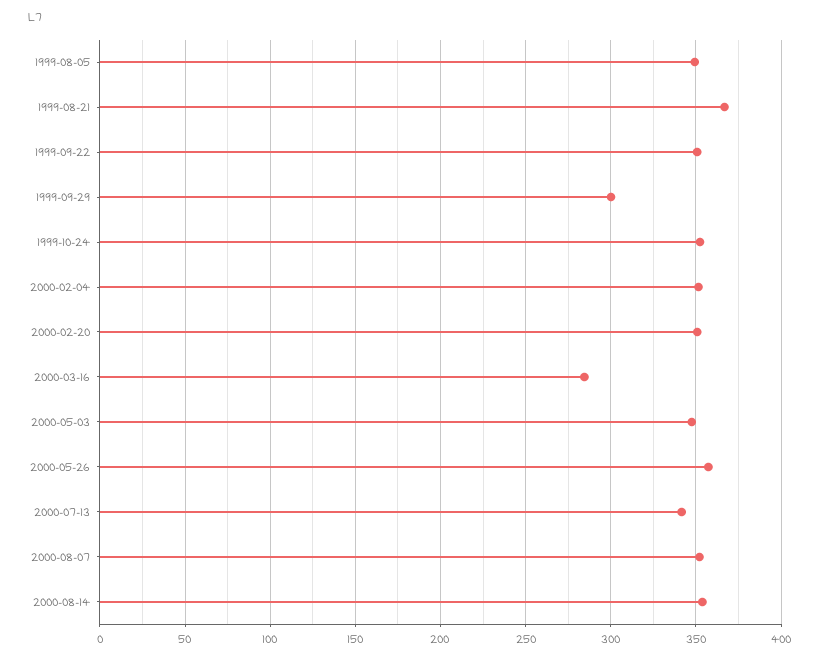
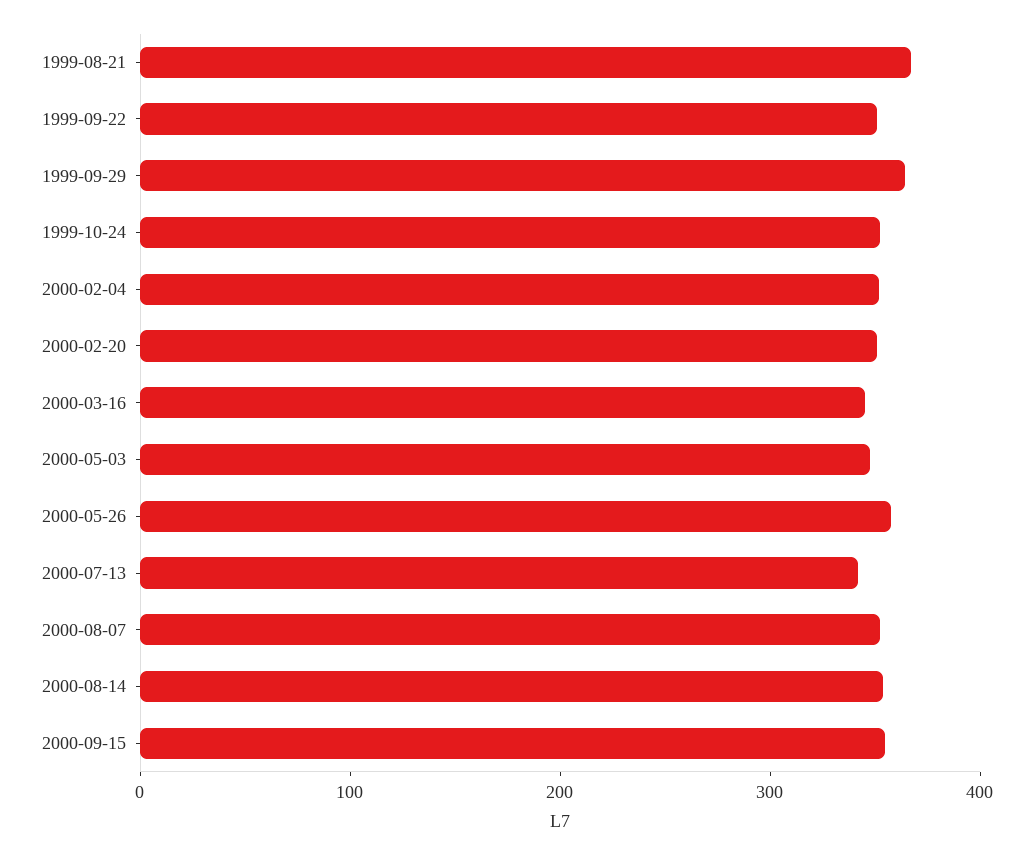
1999-08-05: 350 -> none
1999-09-29: 300 -> 360
2000-03-16: 285 -> 340
2000-09-15: none -> 360

